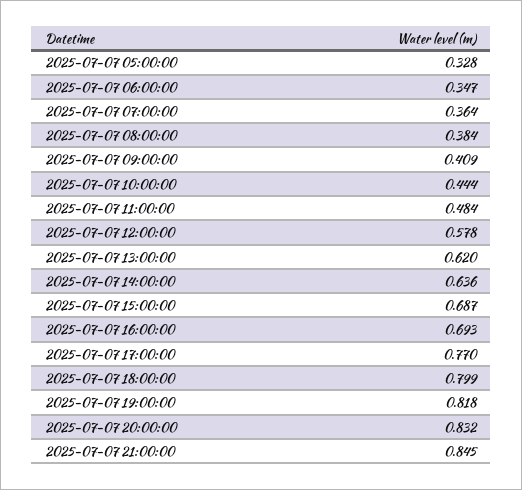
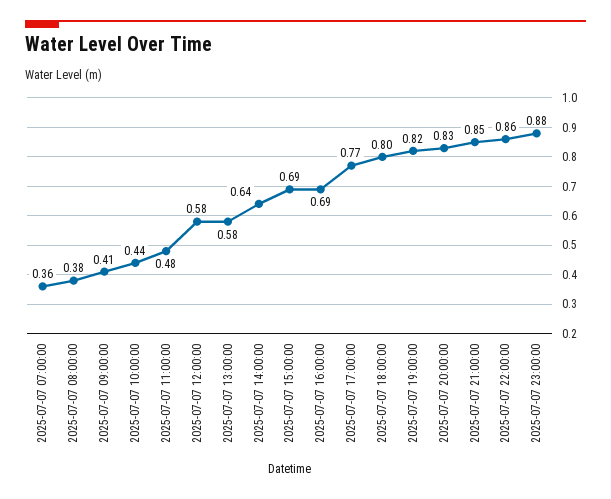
2025-07-07 05:00:00: 0.328 -> none
2025-07-07 06:00:00: 0.347 -> none
2025-07-07 13:00:00: 0.62 -> 0.58
2025-07-07 22:00:00: none -> 0.86
2025-07-07 23:00:00: none -> 0.88

